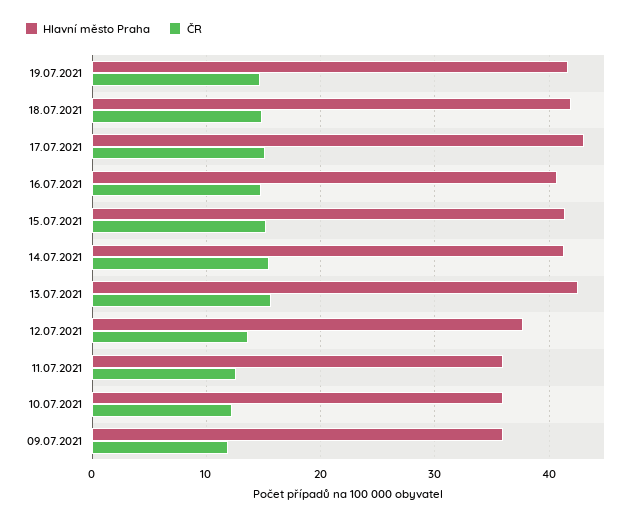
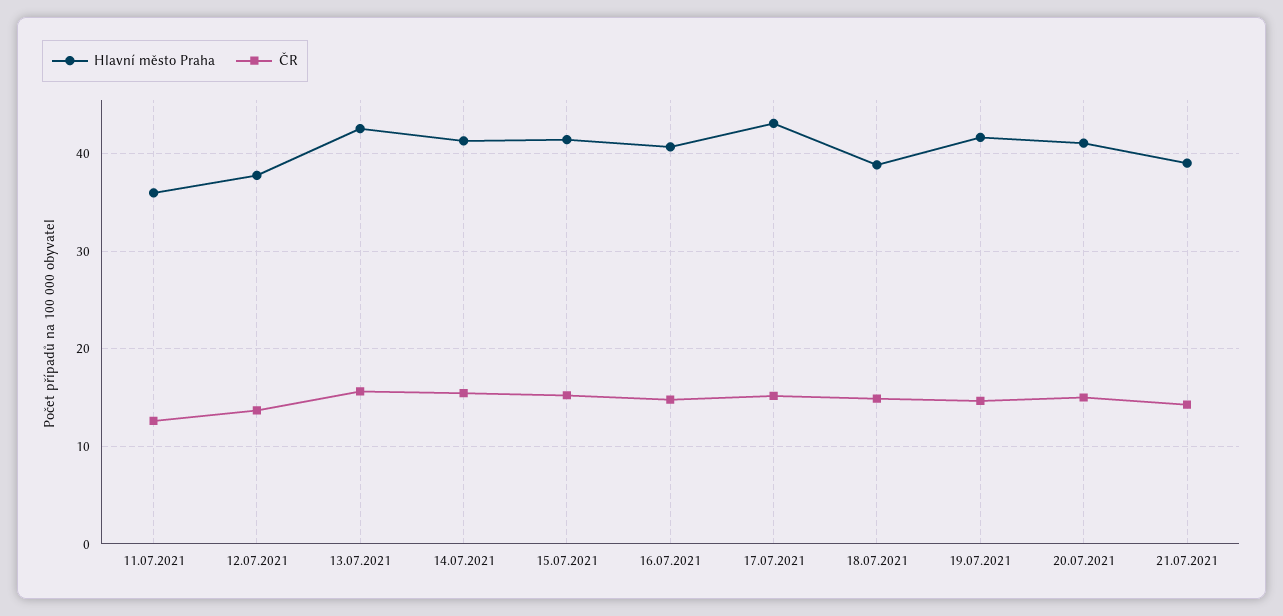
Hlavní město Praha, 18.07.2021: 42 -> 39
Hlavní město Praha, 10.07.2021: 36 -> none
ČR, 10.07.2021: 12 -> none
Hlavní město Praha, 09.07.2021: 36 -> none
ČR, 09.07.2021: 12 -> none
Hlavní město Praha, 20.07.2021: none -> 41
ČR, 20.07.2021: none -> 15
Hlavní město Praha, 21.07.2021: none -> 39
ČR, 21.07.2021: none -> 14

